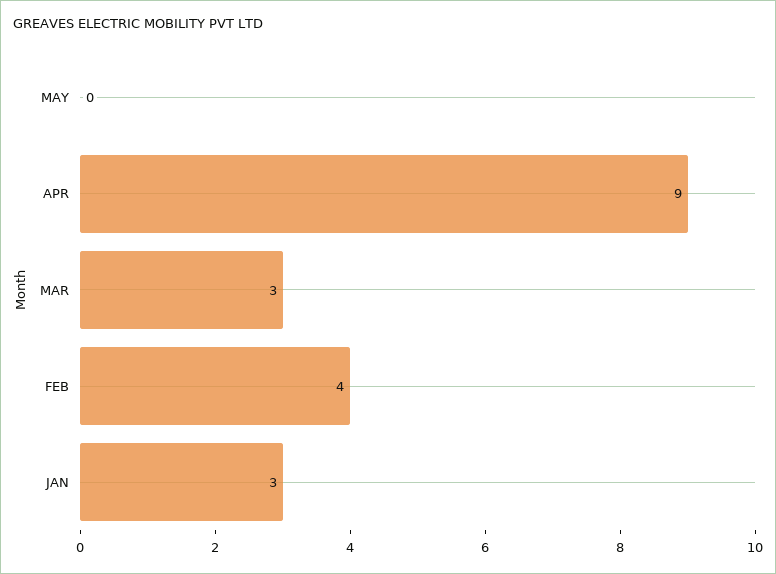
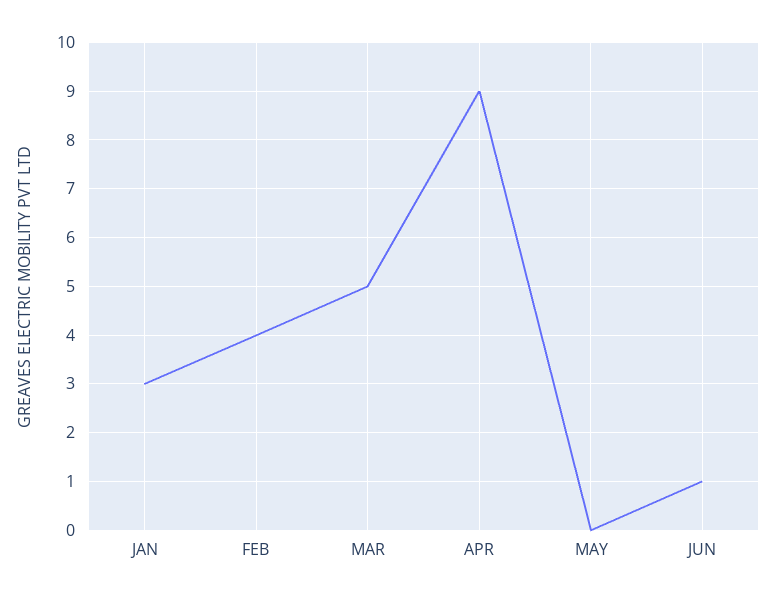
MAR: 3 -> 5
JUN: none -> 1

